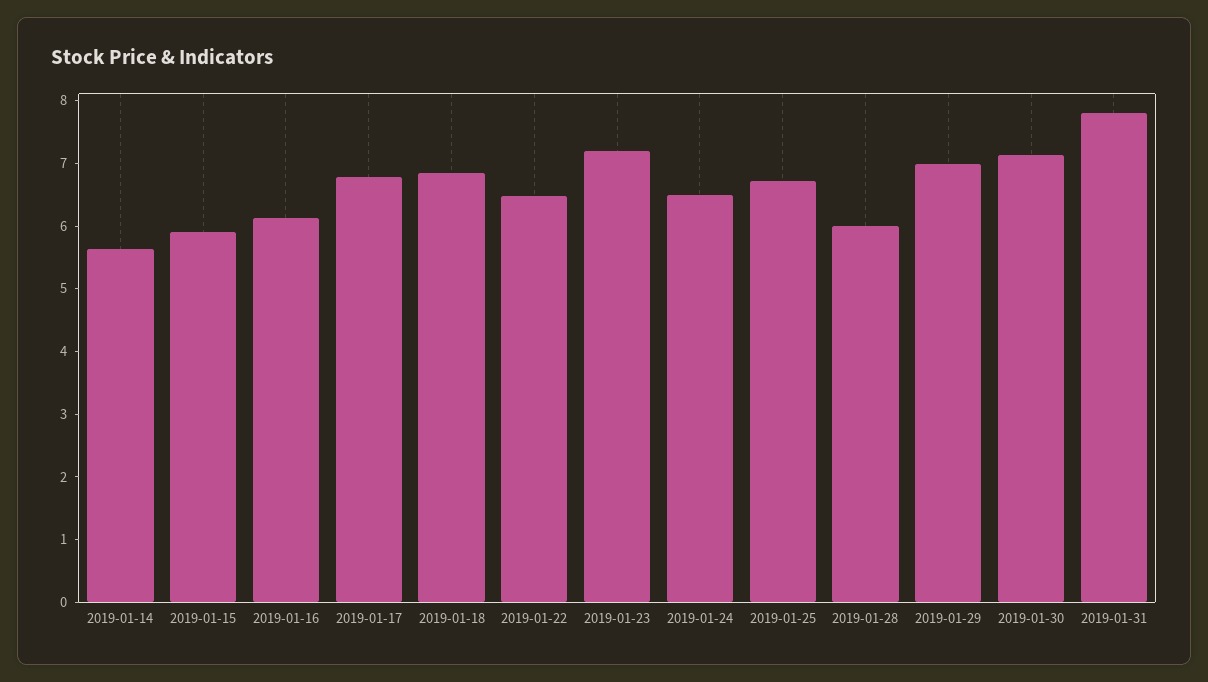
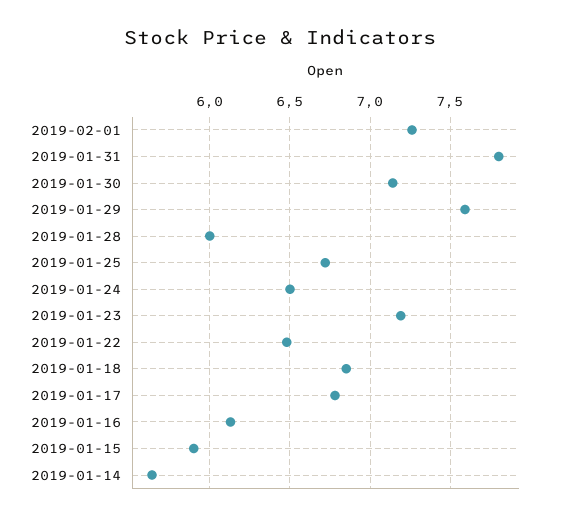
2019-01-29: 7 -> 7.6
2019-02-01: none -> 7.25

